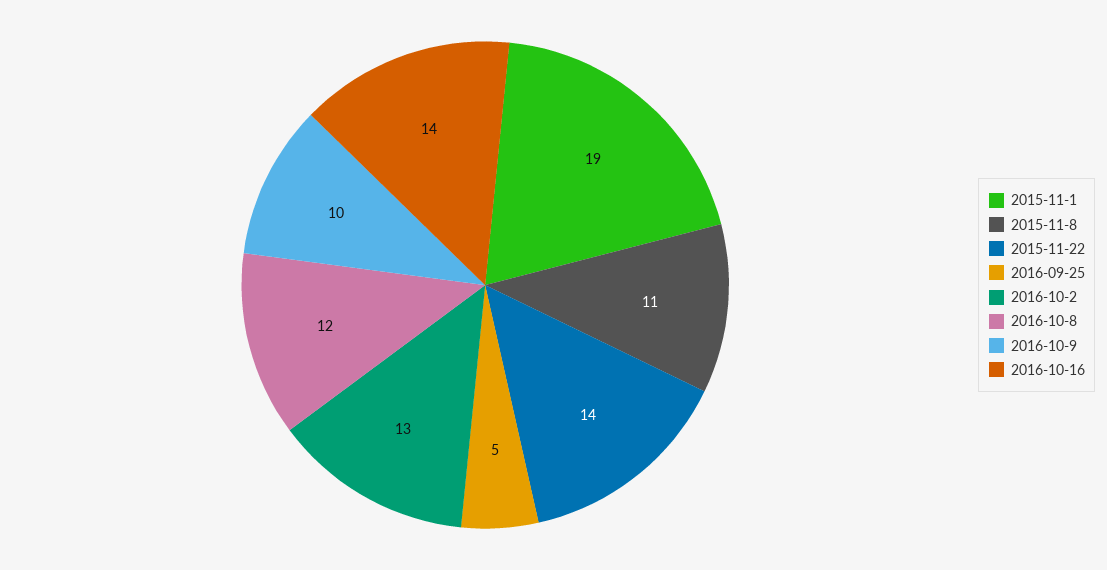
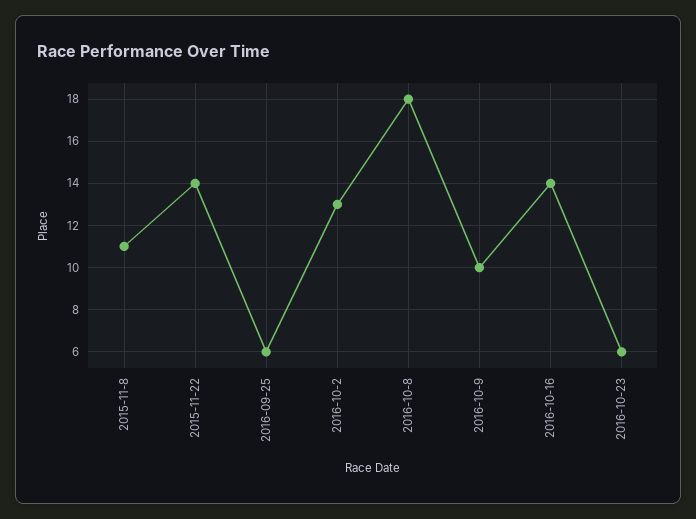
2015-11-1: 19 -> none
2016-09-25: 5 -> 6
2016-10-8: 12 -> 18
2016-10-23: none -> 6

